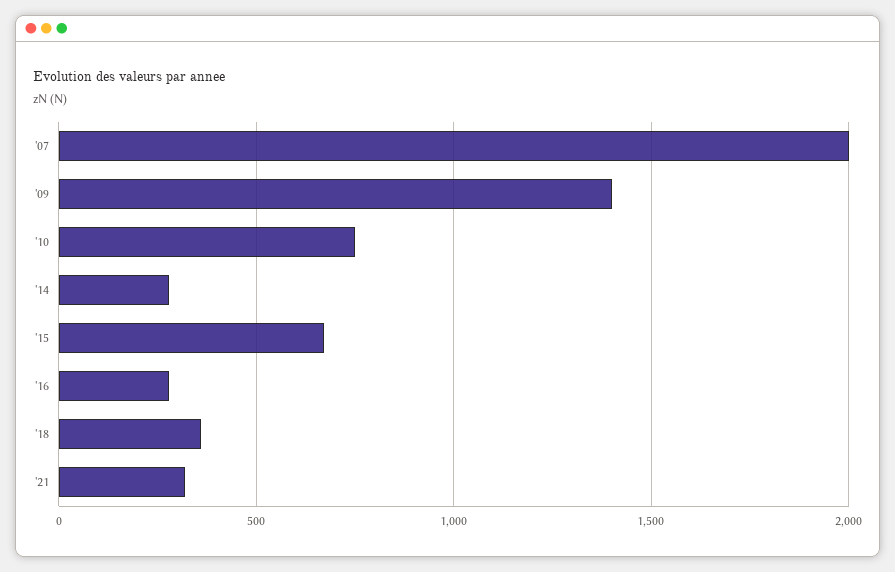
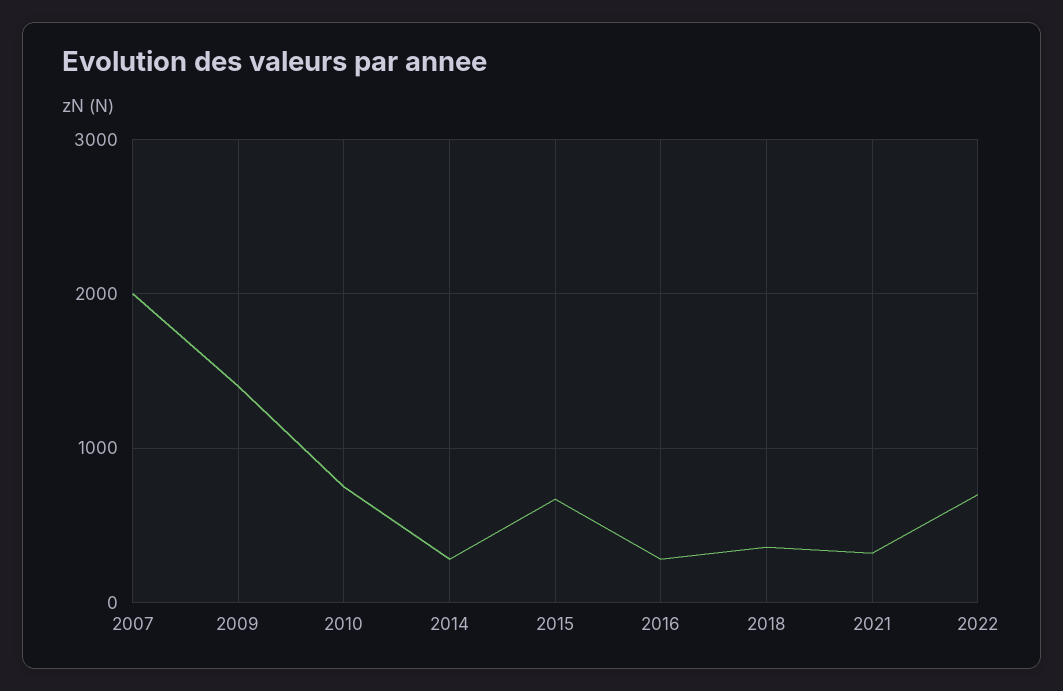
2022: none -> 700

